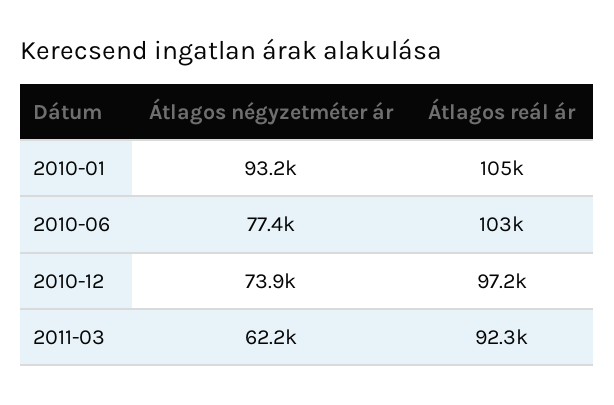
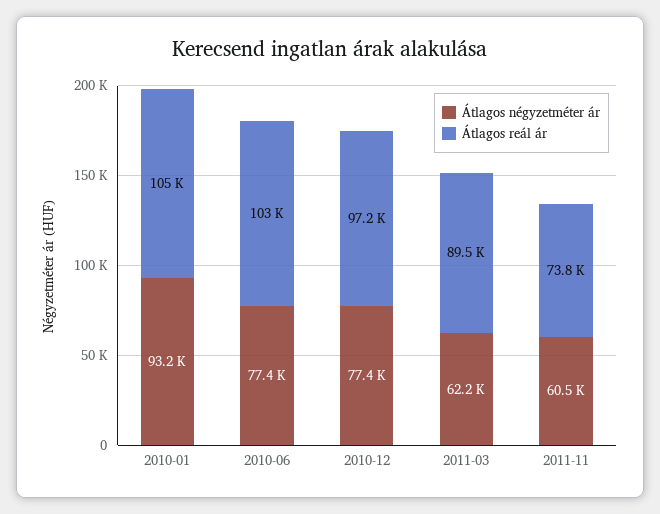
Átlagos négyzetméter ár, 2010-12: 73900 -> 77400
Átlagos reál ár, 2011-03: 92300 -> 89500
Átlagos négyzetméter ár, 2011-11: none -> 60500
Átlagos reál ár, 2011-11: none -> 73800

